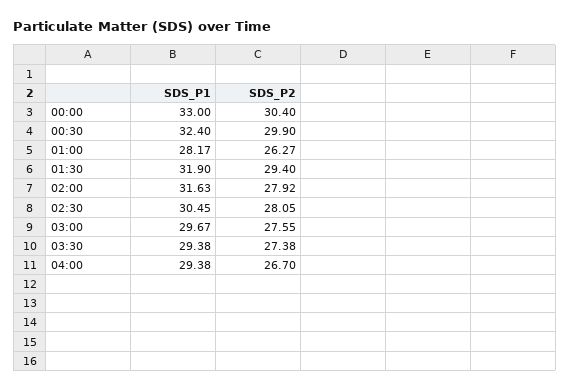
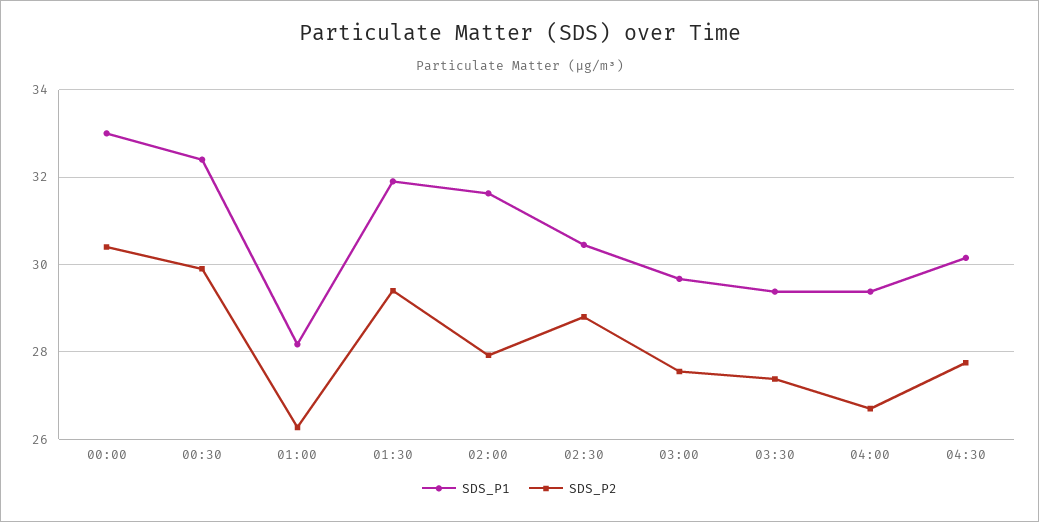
SDS_P2, 02:30: 28.05 -> 28.8
SDS_P1, 04:30: none -> 30.2
SDS_P2, 04:30: none -> 27.8

